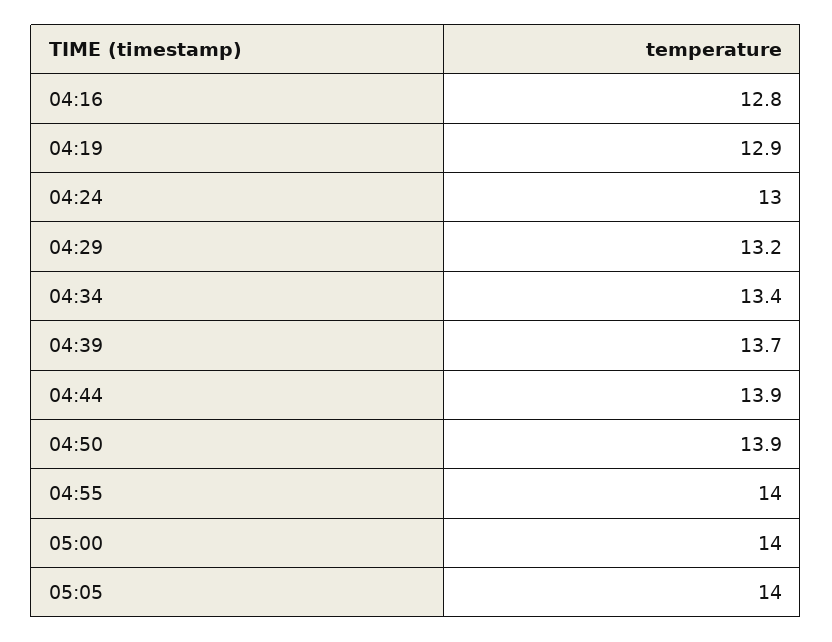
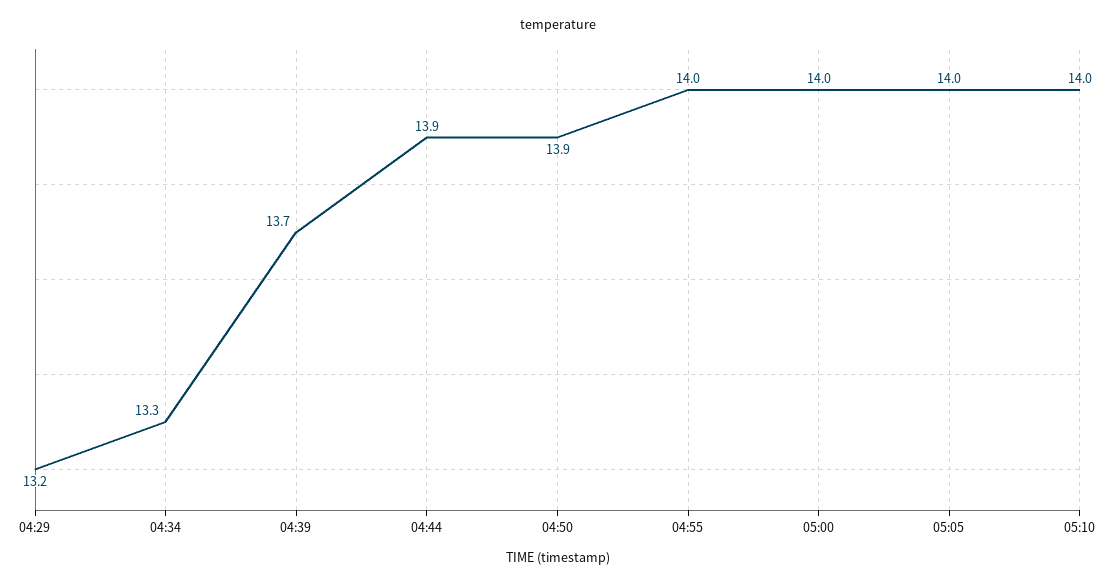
04:16: 12.8 -> none
04:19: 12.9 -> none
04:24: 13 -> none
04:34: 13.4 -> 13.3
05:10: none -> 14

